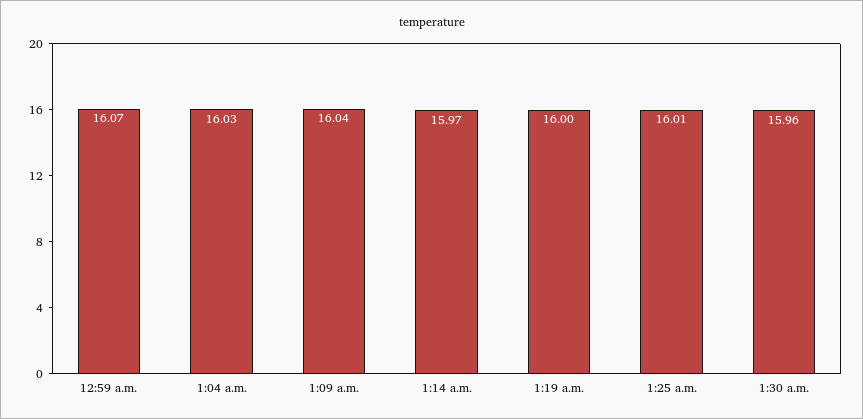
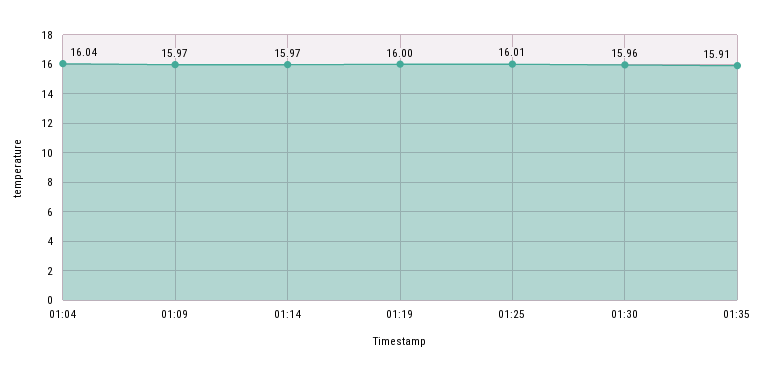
12:59 a.m.: 16.07 -> none
1:04 a.m.: 16.03 -> 16.04
1:09 a.m.: 16.04 -> 15.97
01:35: none -> 15.91

